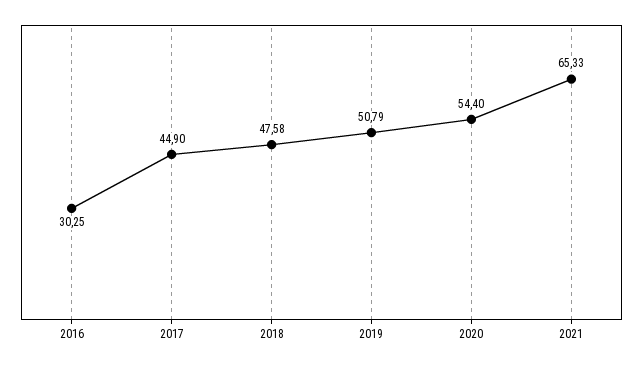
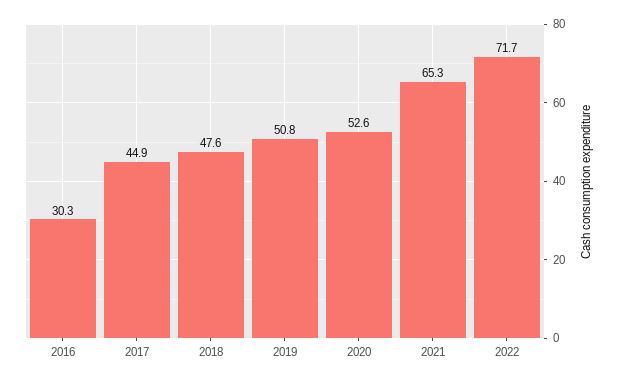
2020: 54.4 -> 52.6
2022: none -> 71.7

